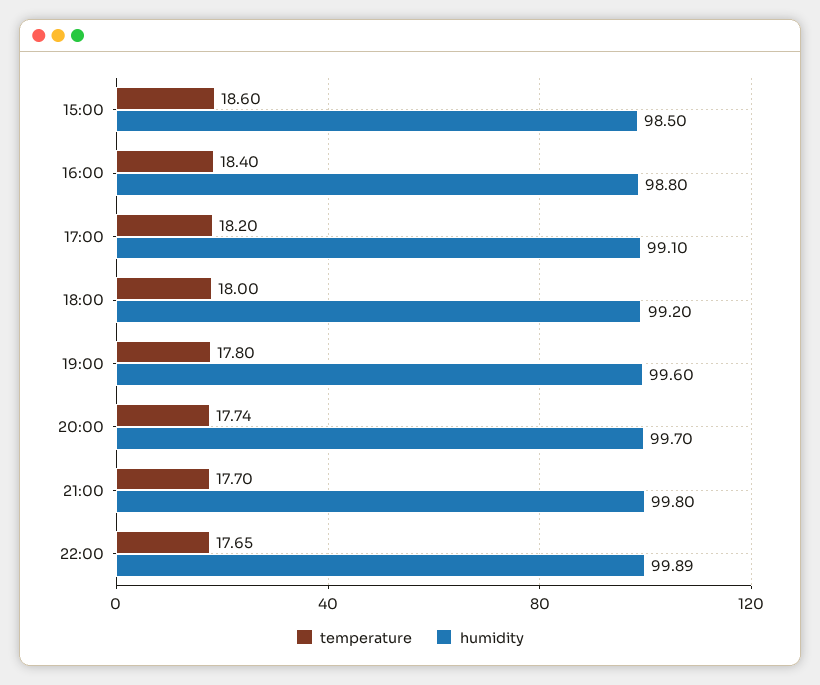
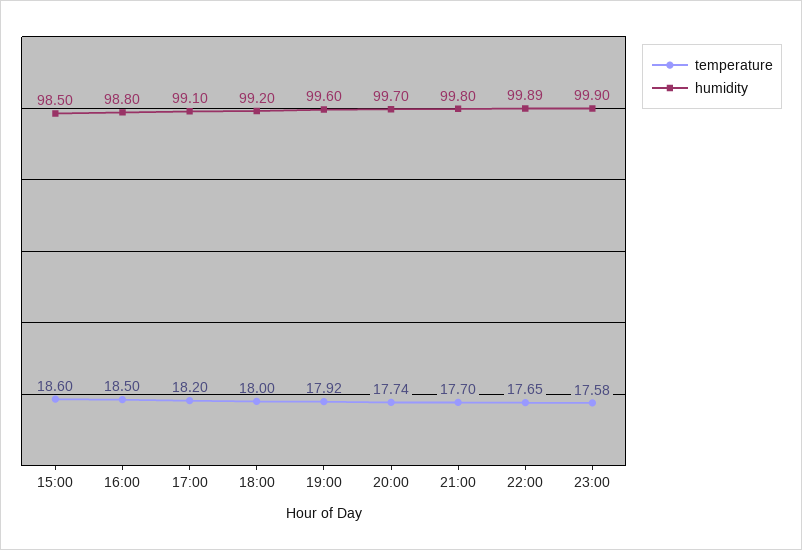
temperature, 16:00: 18.4 -> 18.5
temperature, 19:00: 17.8 -> 17.92
temperature, 23:00: none -> 17.58
humidity, 23:00: none -> 99.9

